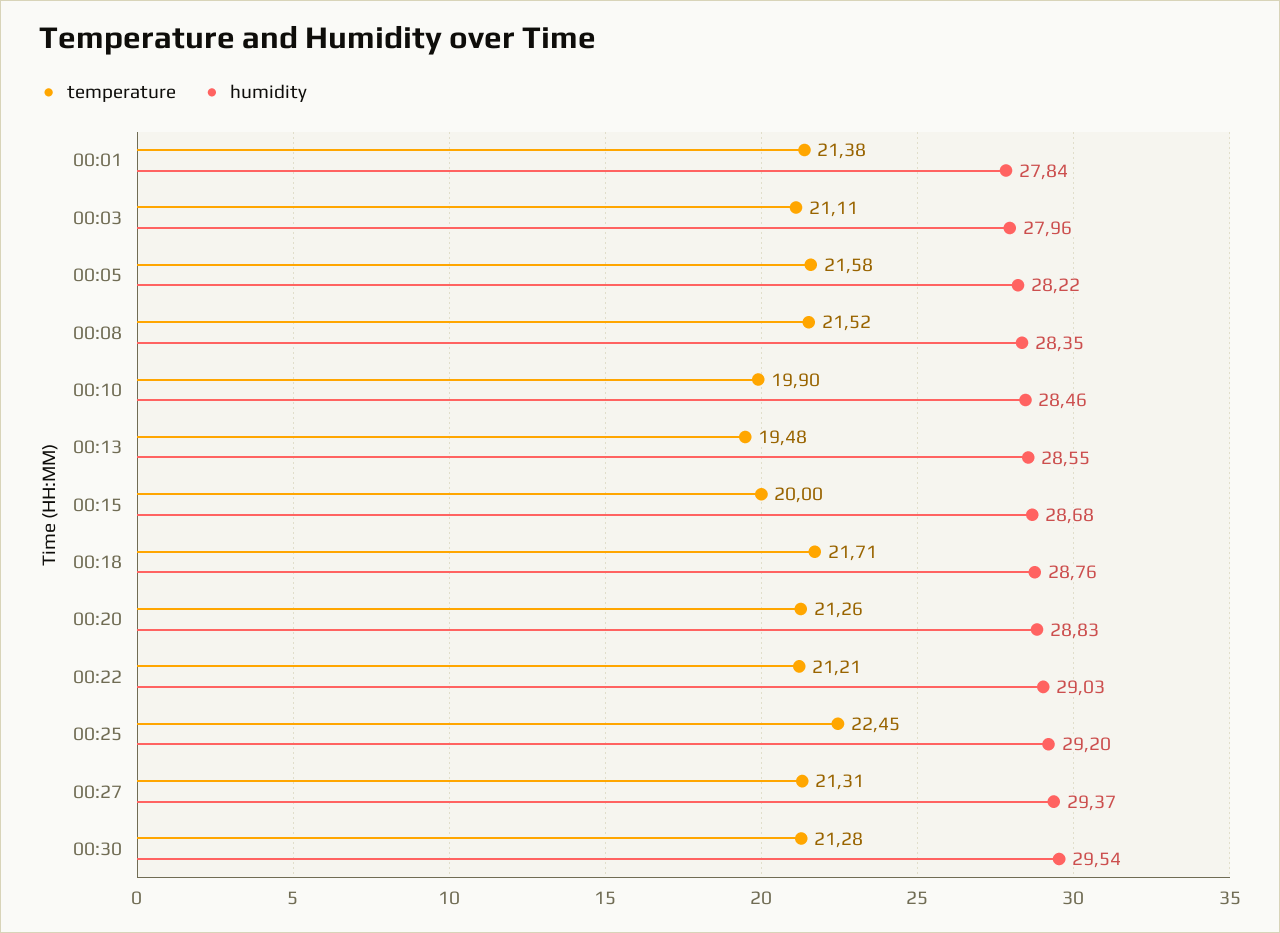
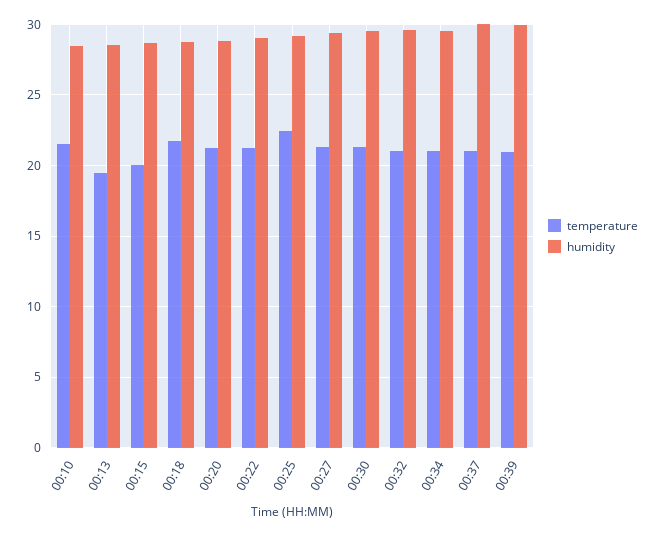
temperature, 00:01: 21.38 -> none
humidity, 00:01: 27.84 -> none
temperature, 00:03: 21.11 -> none
humidity, 00:03: 27.96 -> none
temperature, 00:05: 21.58 -> none
humidity, 00:05: 28.22 -> none
temperature, 00:08: 21.52 -> none
humidity, 00:08: 28.35 -> none
temperature, 00:10: 19.9 -> 21.5
temperature, 00:32: none -> 21
humidity, 00:32: none -> 29.5
temperature, 00:34: none -> 21
humidity, 00:34: none -> 29.5
temperature, 00:37: none -> 21
humidity, 00:37: none -> 30
temperature, 00:39: none -> 21
humidity, 00:39: none -> 30

